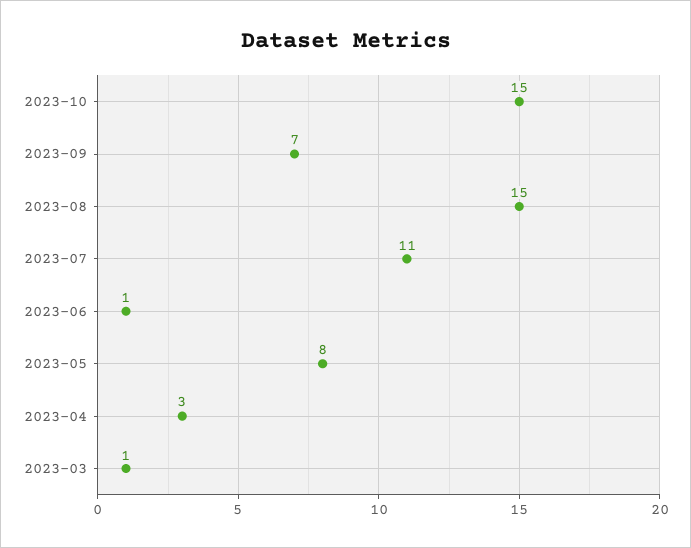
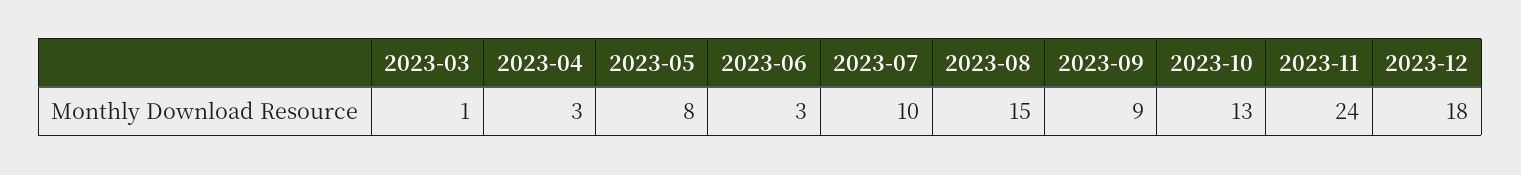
2023-10: 15 -> 13
2023-09: 7 -> 9
2023-07: 11 -> 10
2023-06: 1 -> 3
2023-11: none -> 24
2023-12: none -> 18

